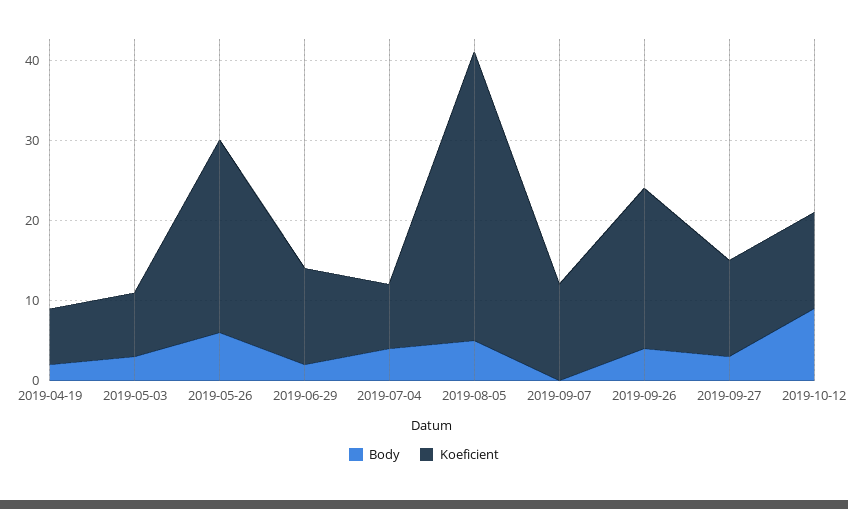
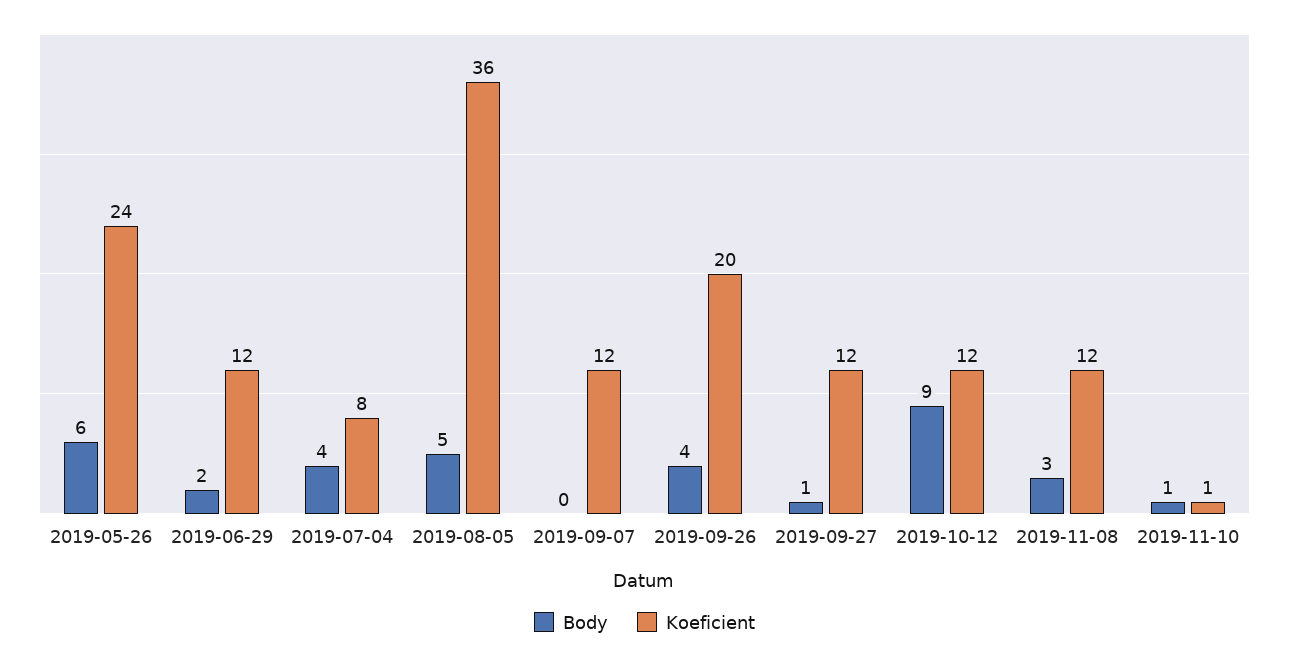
Body, 2019-04-19: 2 -> none
Koeficient, 2019-04-19: 7 -> none
Body, 2019-05-03: 3 -> none
Koeficient, 2019-05-03: 8 -> none
Body, 2019-09-27: 3 -> 1
Body, 2019-11-08: none -> 3
Koeficient, 2019-11-08: none -> 12
Body, 2019-11-10: none -> 1
Koeficient, 2019-11-10: none -> 1

